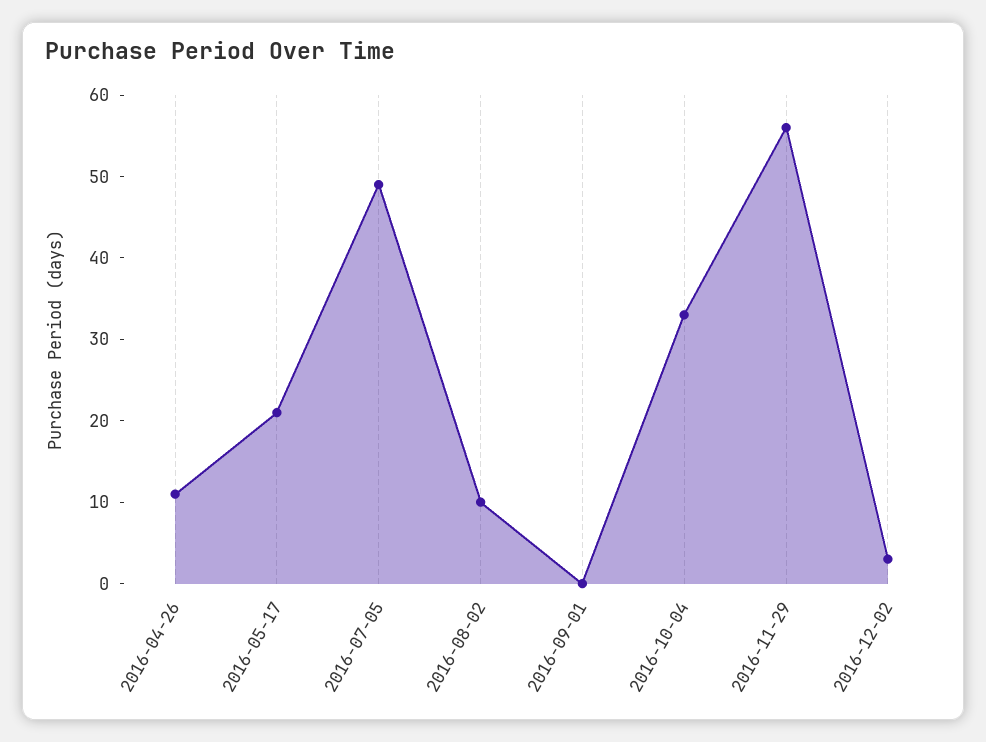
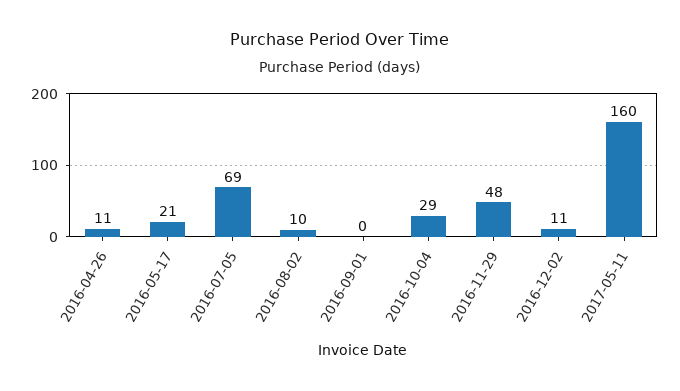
2016-07-05: 49 -> 69
2016-10-04: 33 -> 29
2016-11-29: 56 -> 48
2016-12-02: 3 -> 11
2017-05-11: none -> 160

